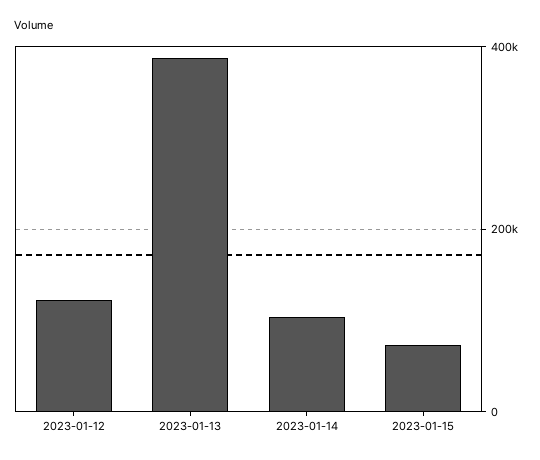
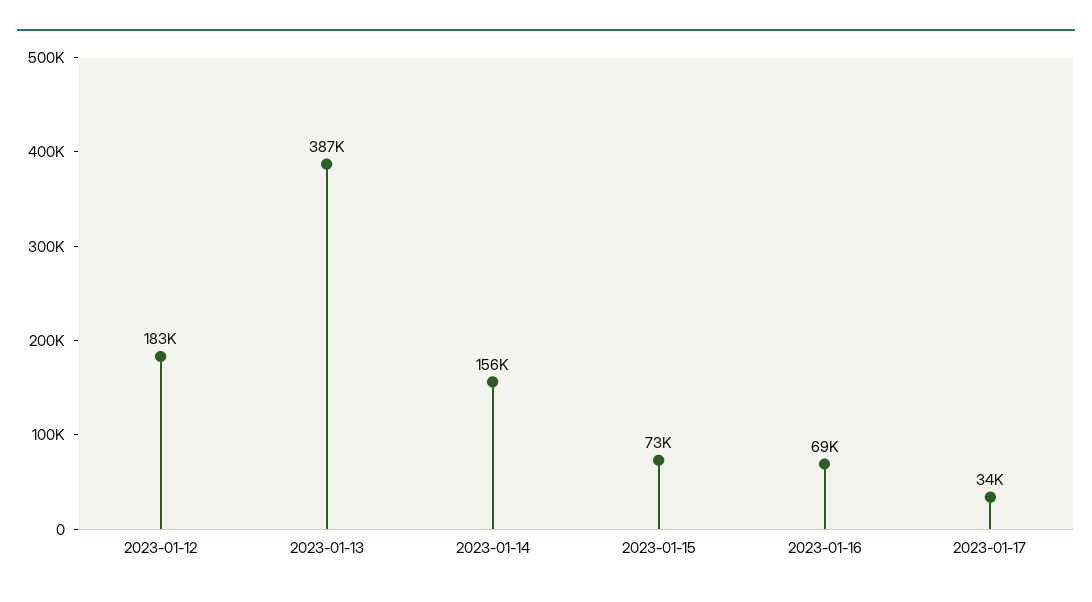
2023-01-12: 120000 -> 183000
2023-01-14: 100000 -> 156000
2023-01-16: none -> 69000
2023-01-17: none -> 34000

